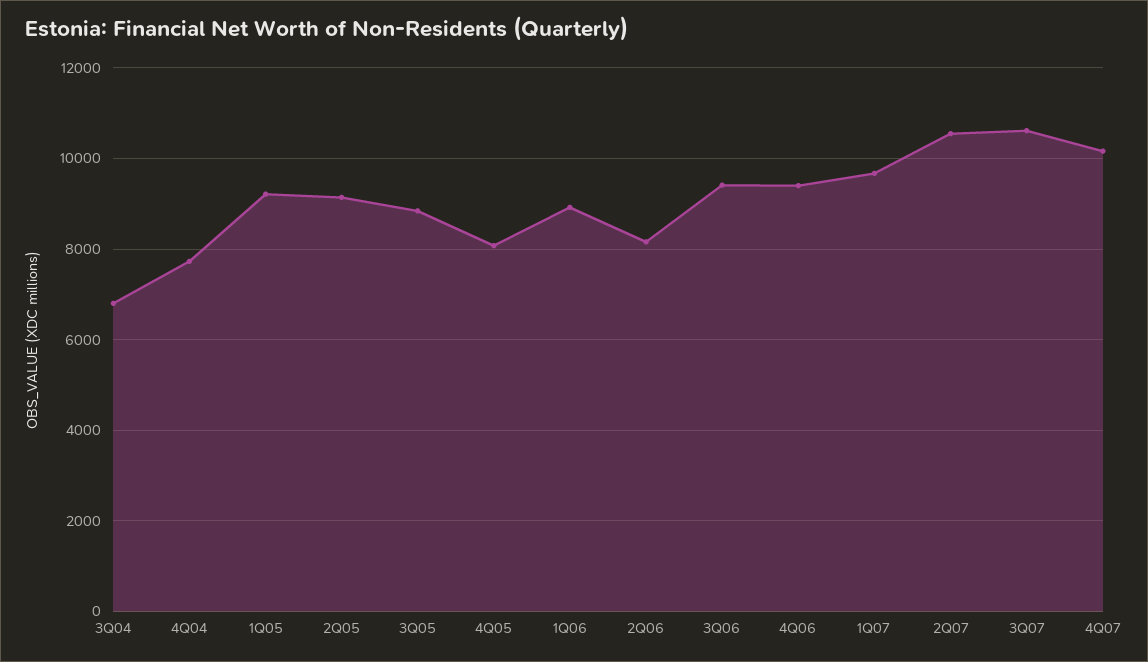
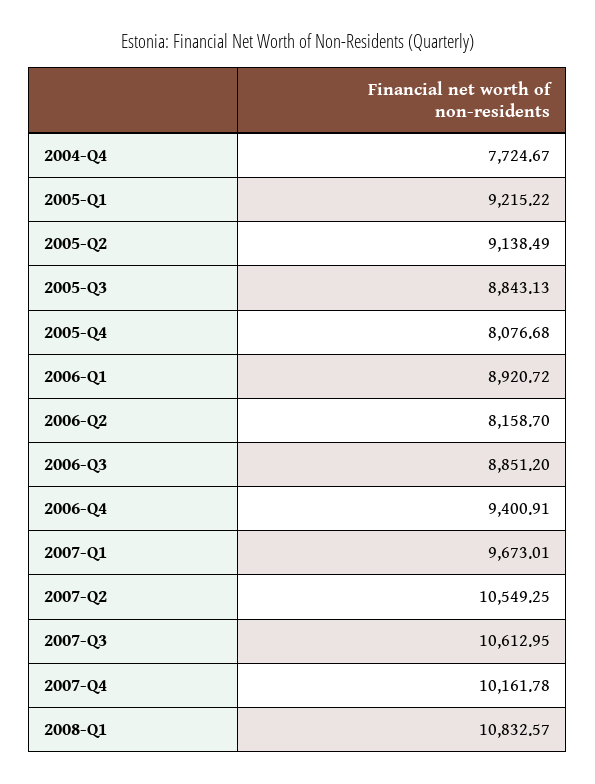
3Q04: 6800 -> none
3Q06: 9400 -> 8851.2
2008-Q1: none -> 10832.57

